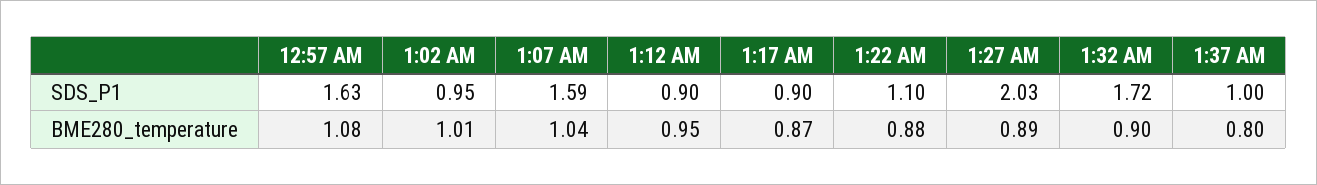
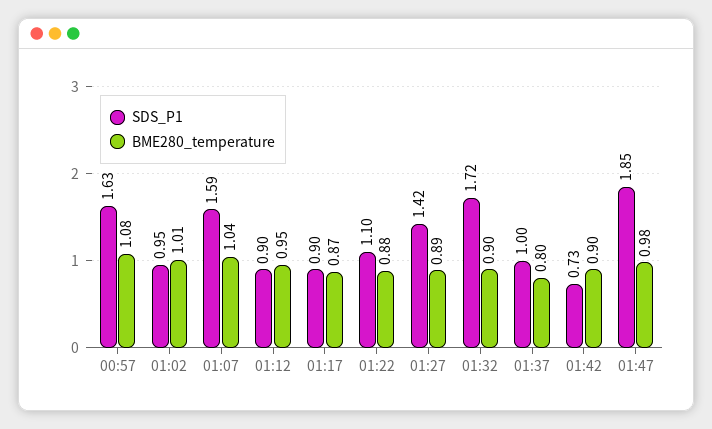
SDS_P1, 1:27 AM: 2.03 -> 1.42
SDS_P1, 01:42: none -> 0.73
BME280_temperature, 01:42: none -> 0.9
SDS_P1, 01:47: none -> 1.85
BME280_temperature, 01:47: none -> 0.98

